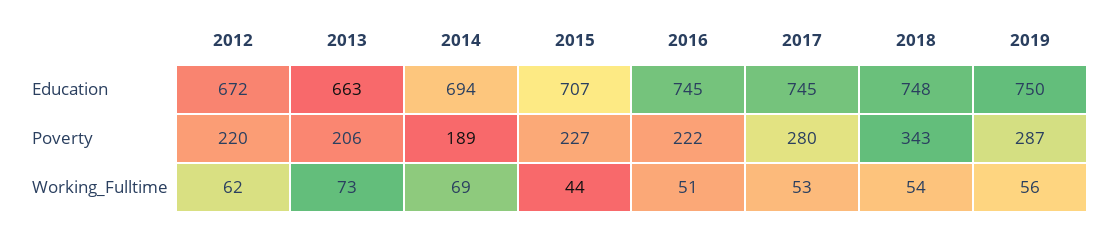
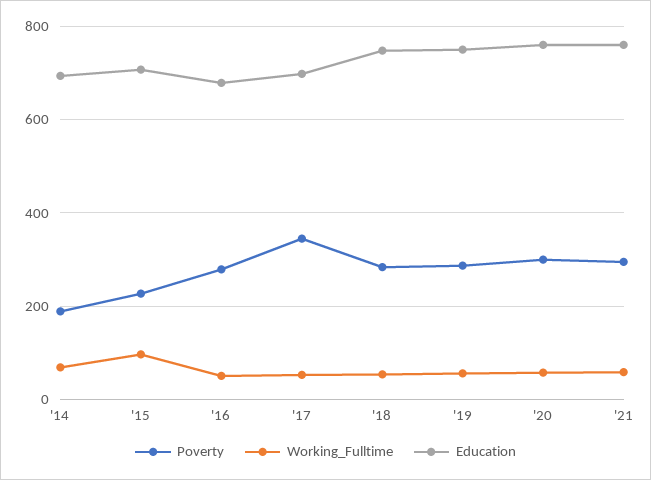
Education, 2012: 672 -> none
Education, 2013: 663 -> none
Education, 2016: 745 -> 680
Education, 2017: 745 -> 700
Poverty, 2012: 220 -> none
Poverty, 2013: 206 -> none
Poverty, 2016: 222 -> 280
Poverty, 2017: 280 -> 340
Poverty, 2018: 343 -> 280
Working_Fulltime, 2012: 62 -> none
Working_Fulltime, 2013: 73 -> none
Working_Fulltime, 2015: 44 -> 100
Poverty, '20: none -> 300
Working_Fulltime, '20: none -> 60
Education, '20: none -> 760
Poverty, '21: none -> 300
Working_Fulltime, '21: none -> 60
Education, '21: none -> 760

